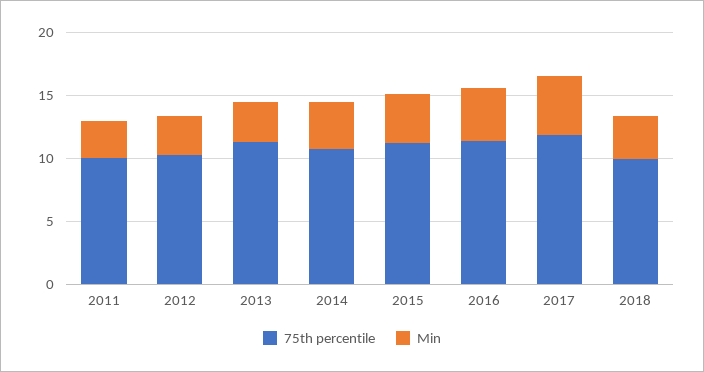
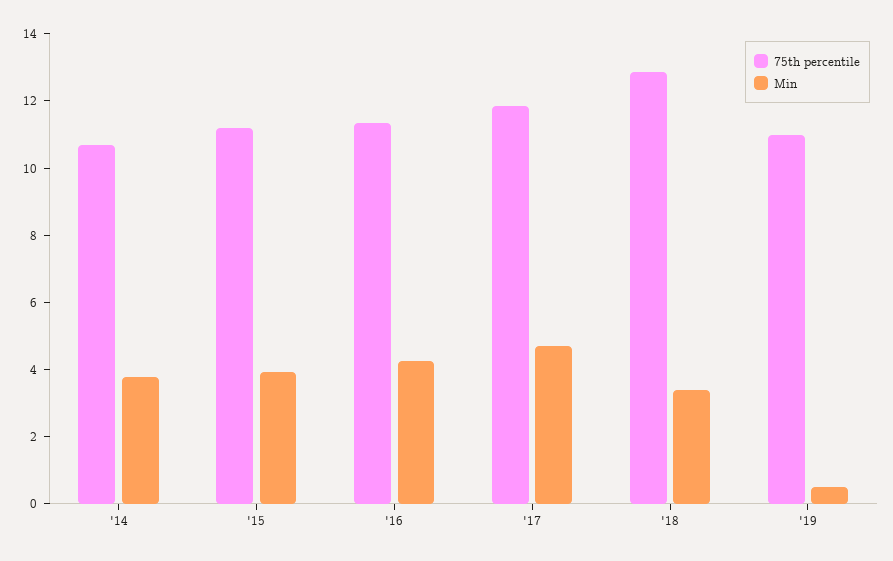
75th percentile, 2011: 10 -> none
Min, 2011: 3 -> none
75th percentile, 2012: 10 -> none
Min, 2012: 3 -> none
75th percentile, 2013: 11 -> none
Min, 2013: 3 -> none
75th percentile, 2018: 10 -> 13
75th percentile, '19: none -> 11
Min, '19: none -> 0.5

